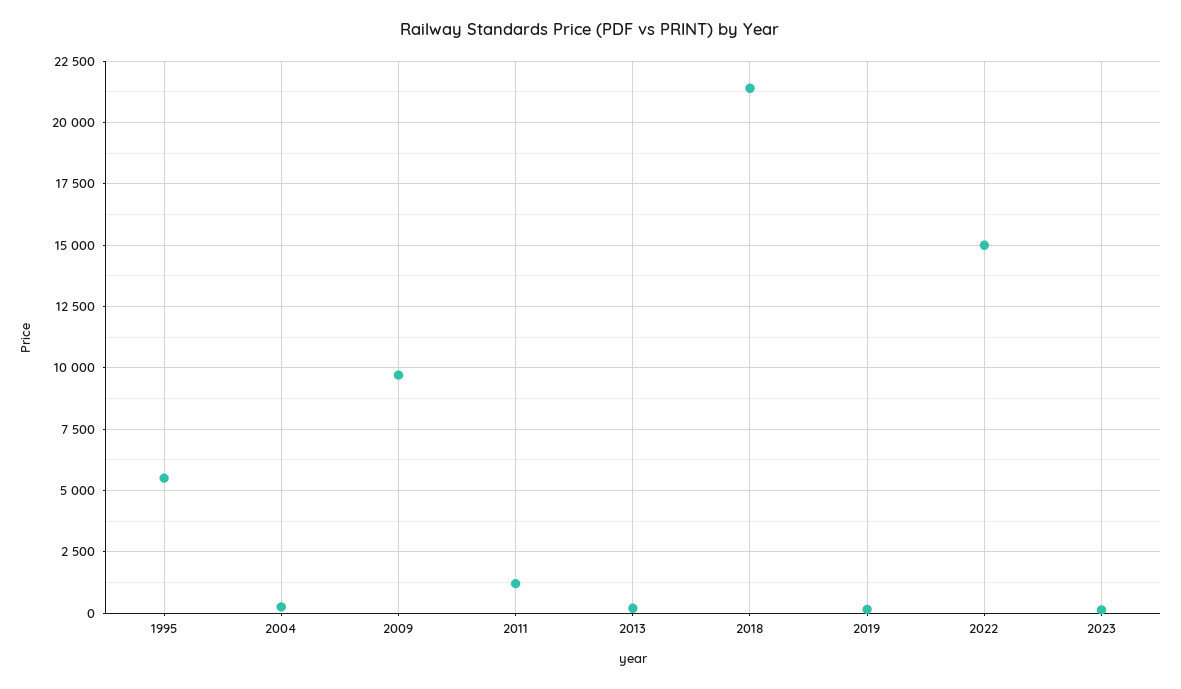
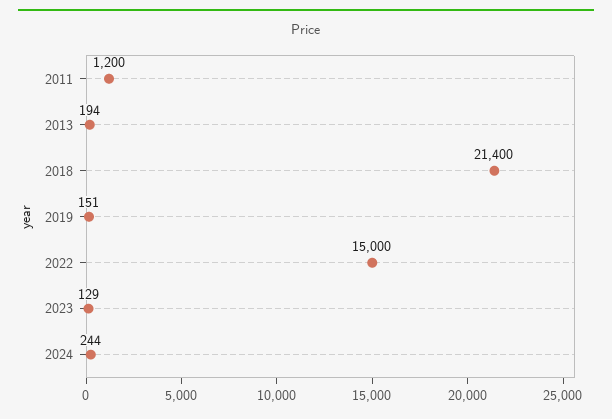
1995: 5500 -> none
2004: 250 -> none
2009: 9750 -> none
2024: none -> 244

